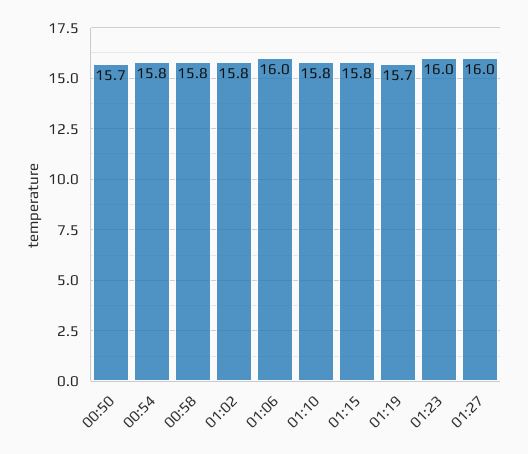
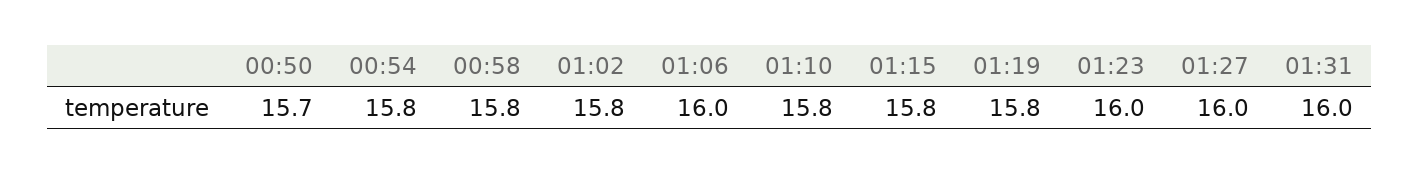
01:19: 15.7 -> 15.8
01:31: none -> 16

